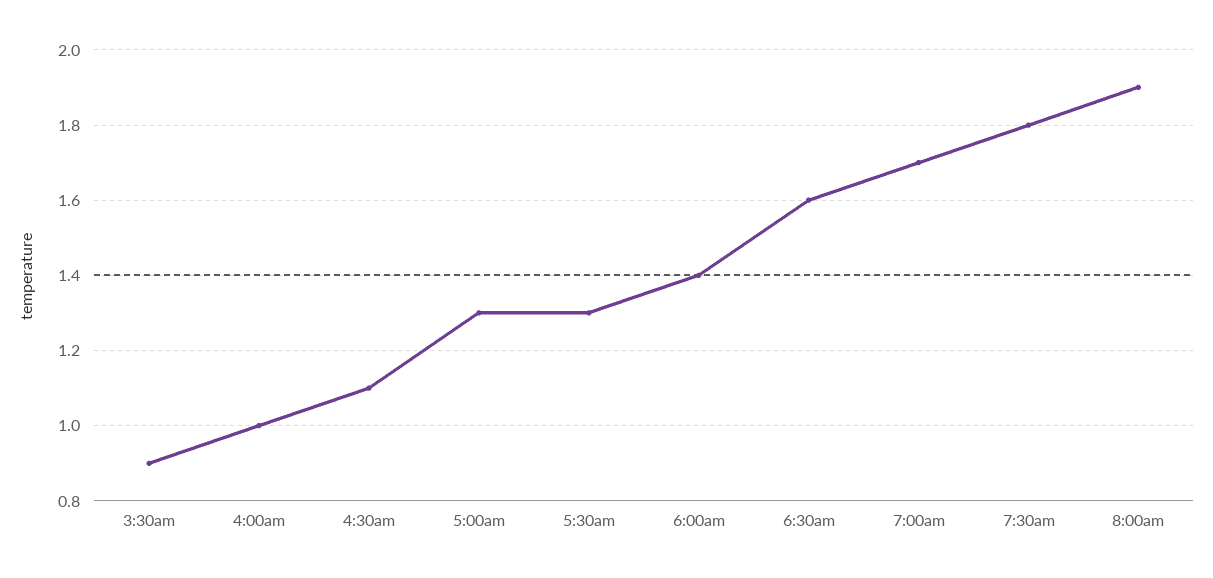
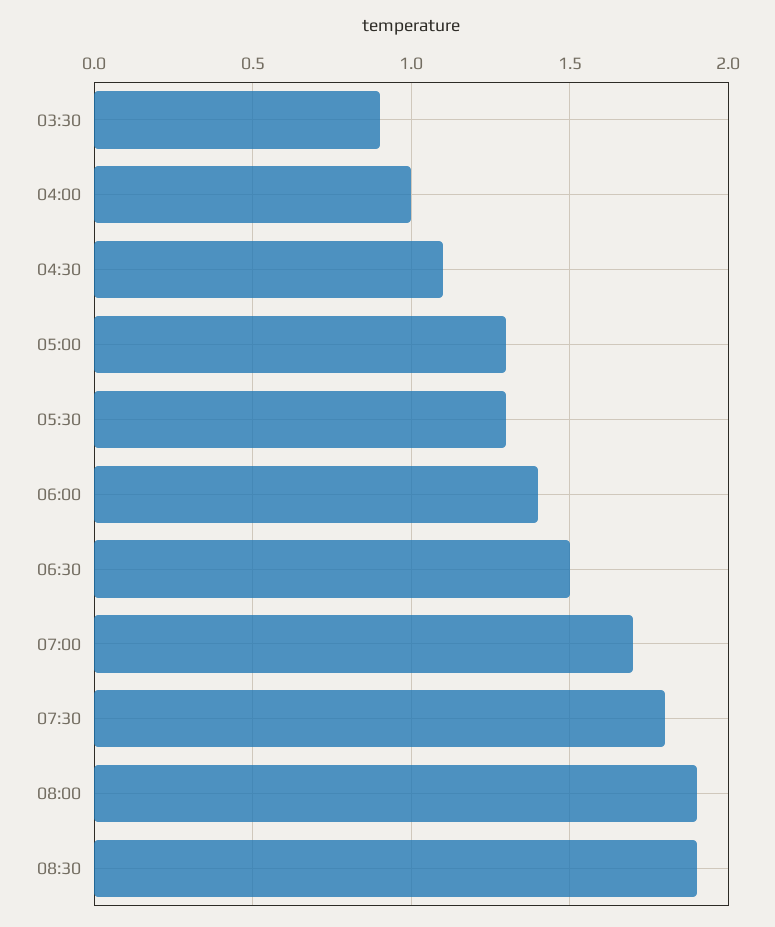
6:30am: 1.6 -> 1.5
08:30: none -> 1.9

